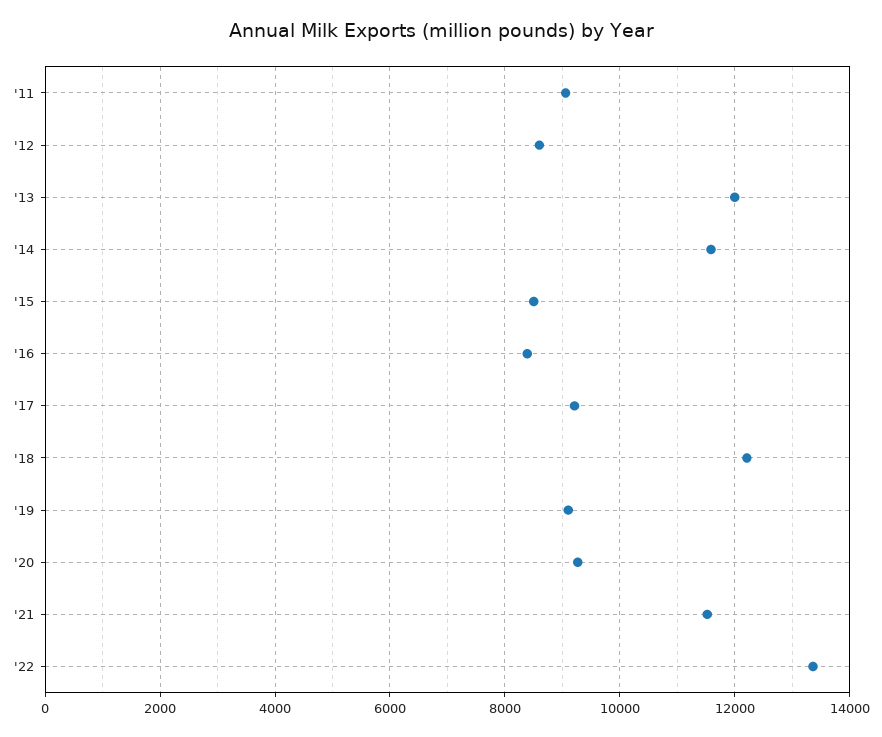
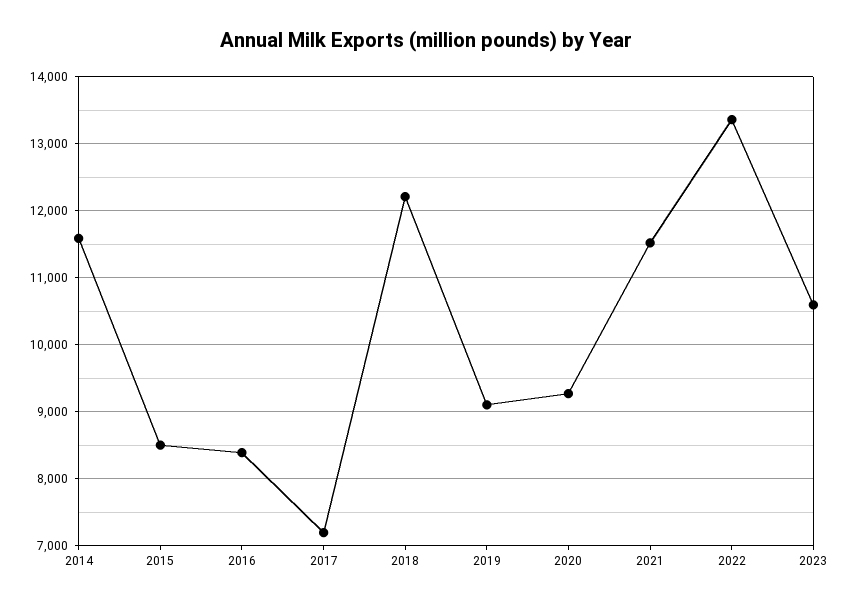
'11: 9000 -> none
'12: 8600 -> none
'13: 12000 -> none
'17: 9200 -> 7200
2023: none -> 10600

